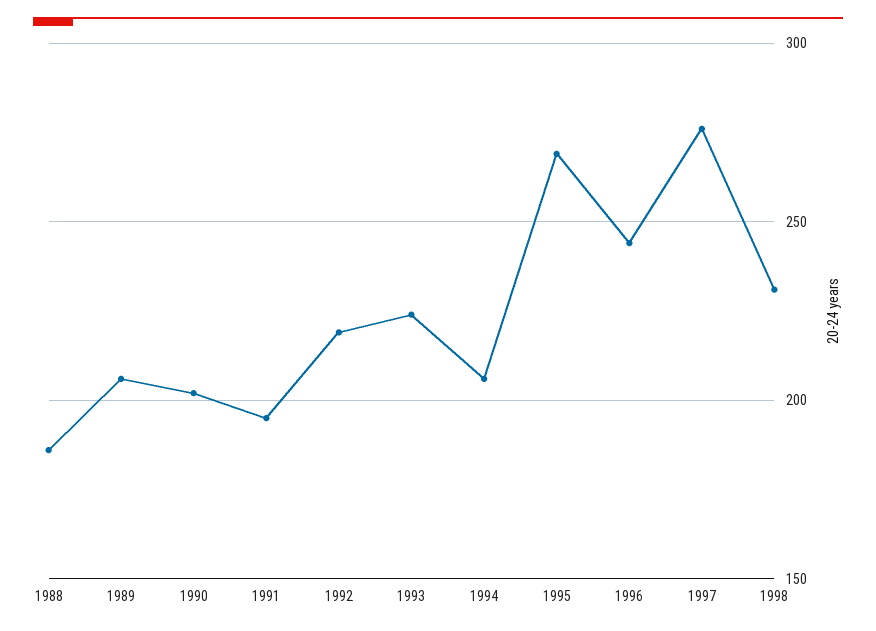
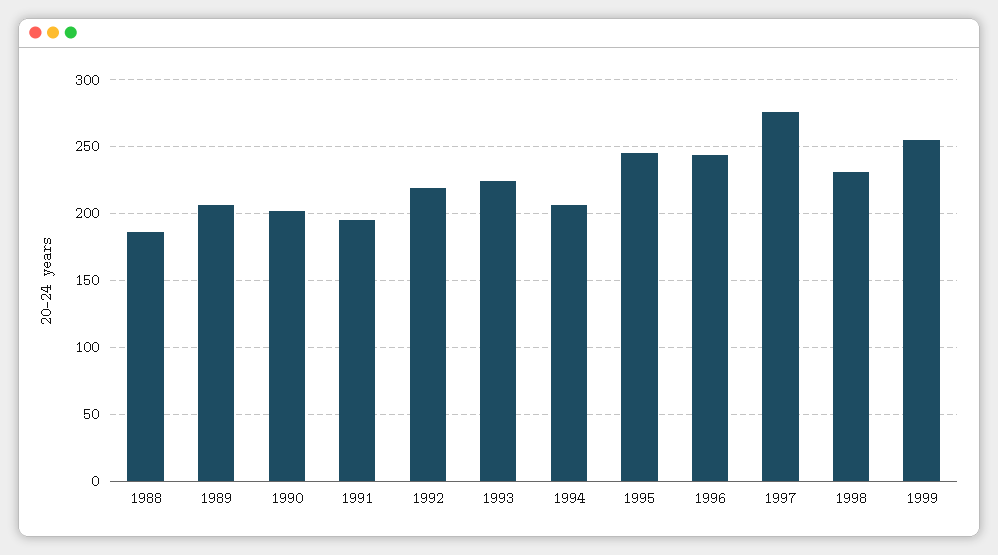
1995: 270 -> 245
1999: none -> 255

